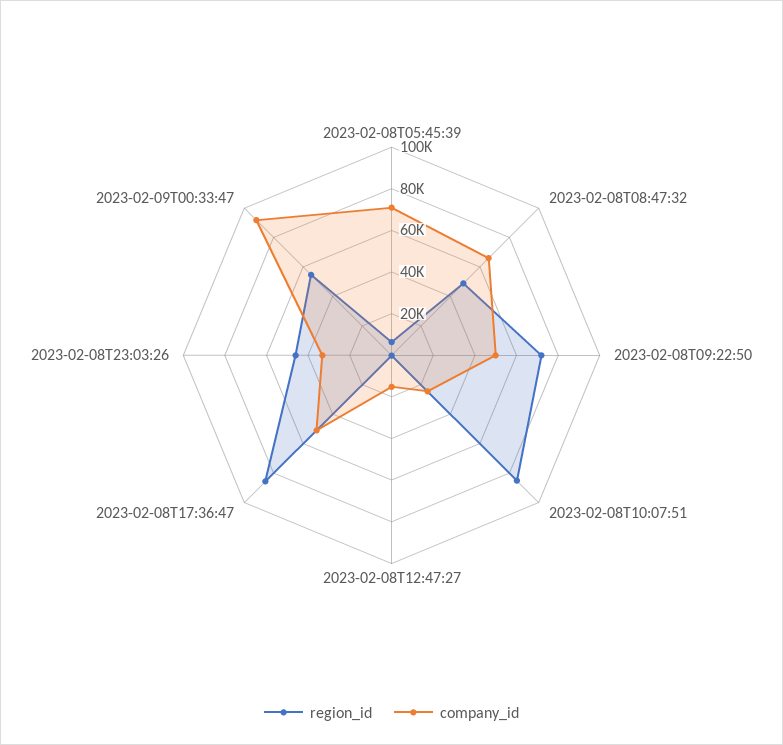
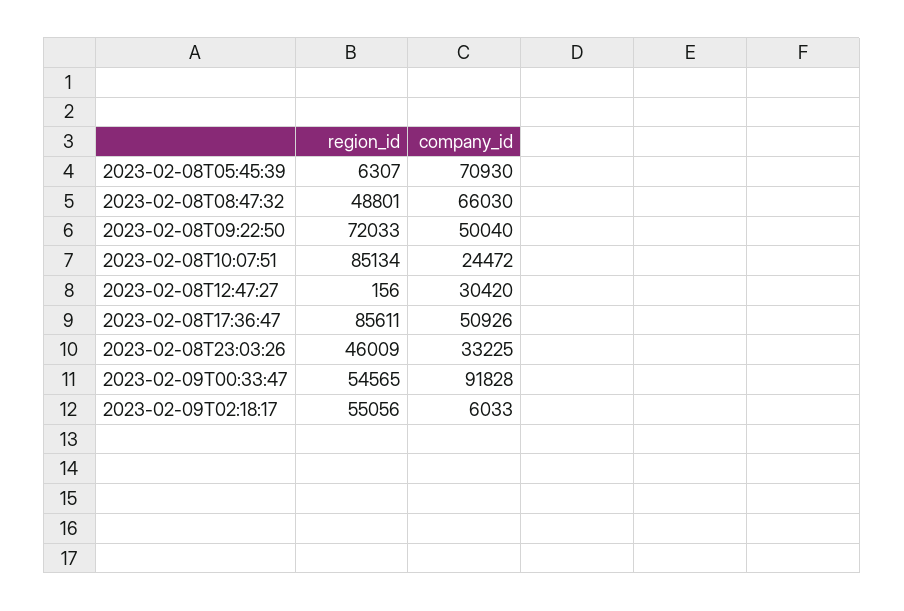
company_id, 2023-02-08T12:47:27: 15000 -> 30420
region_id, 2023-02-09T02:18:17: none -> 55056
company_id, 2023-02-09T02:18:17: none -> 6033

